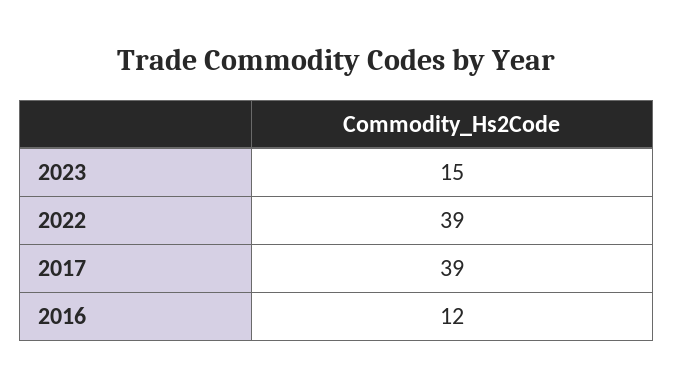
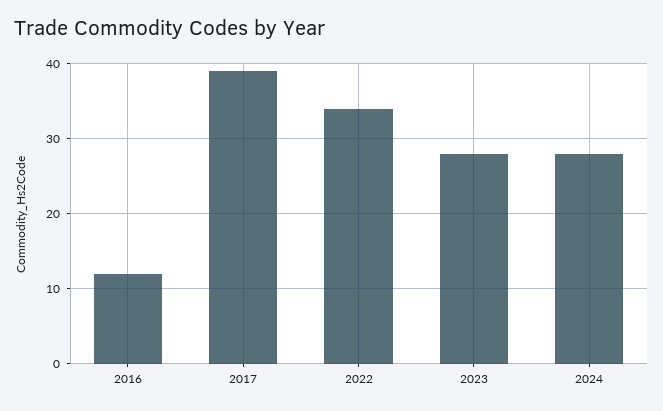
2023: 15 -> 28
2022: 39 -> 34
2024: none -> 28

